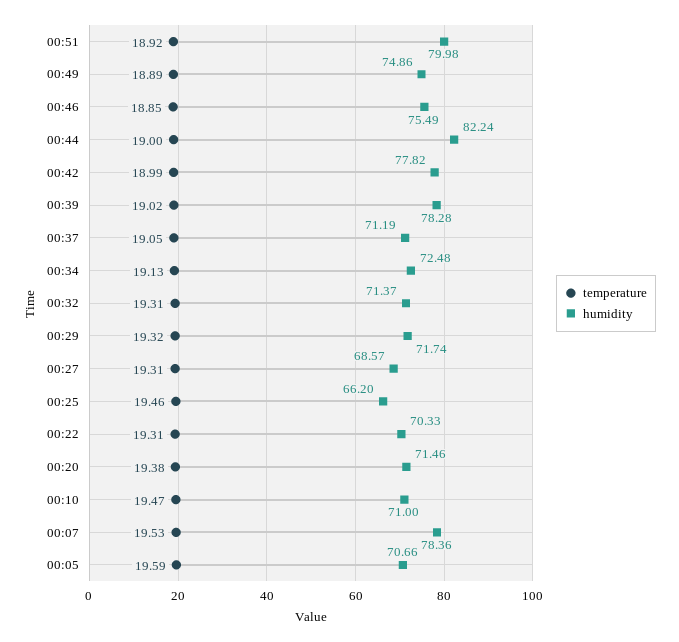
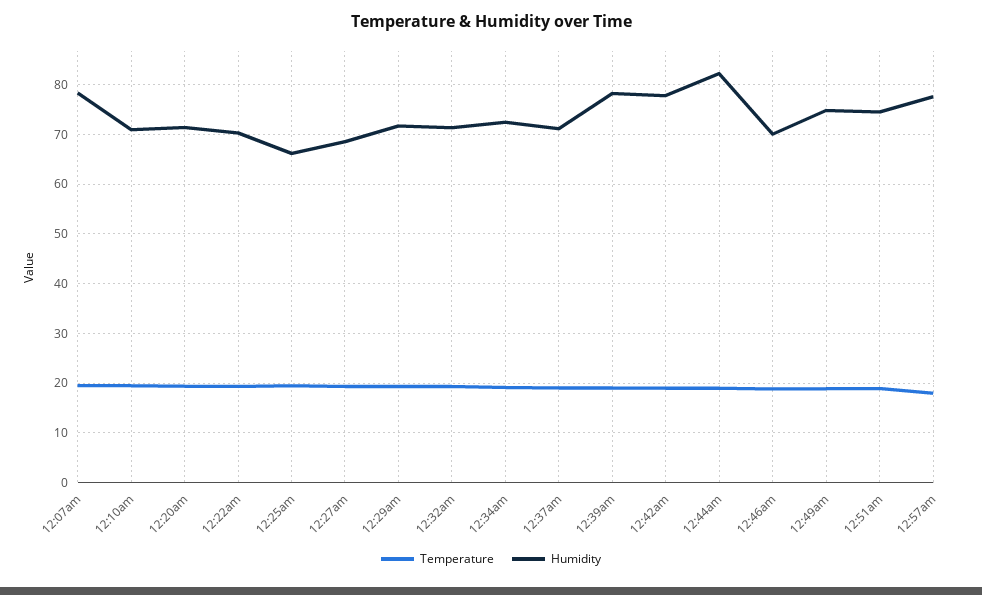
humidity, 00:51: 79.98 -> 74
humidity, 00:46: 75.49 -> 70
temperature, 00:05: 19.59 -> none
humidity, 00:05: 70.66 -> none
temperature, 12:57am: none -> 18
humidity, 12:57am: none -> 78

